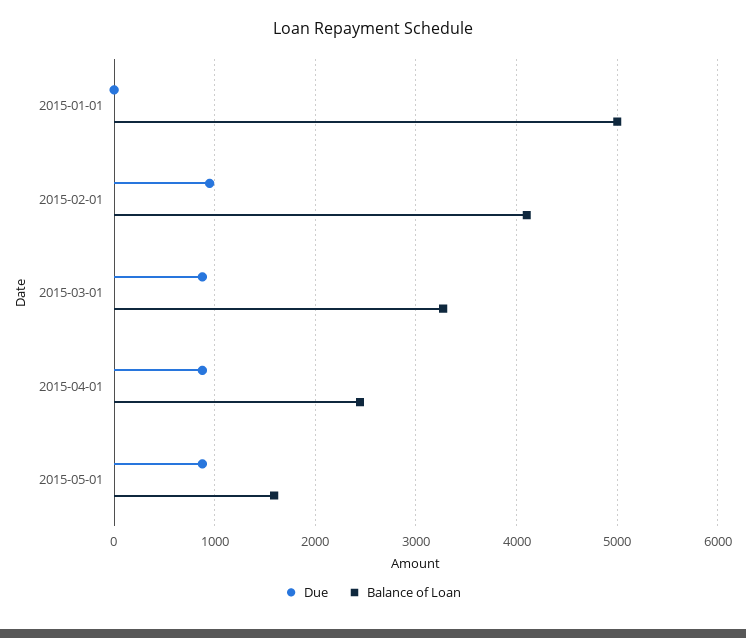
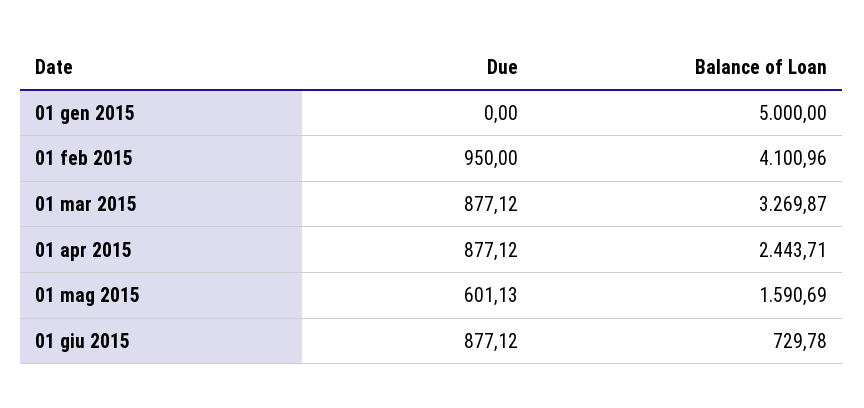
Due, 2015-05-01: 900 -> 601.13
Due, 01 giu 2015: none -> 877.12
Balance of Loan, 01 giu 2015: none -> 729.78

